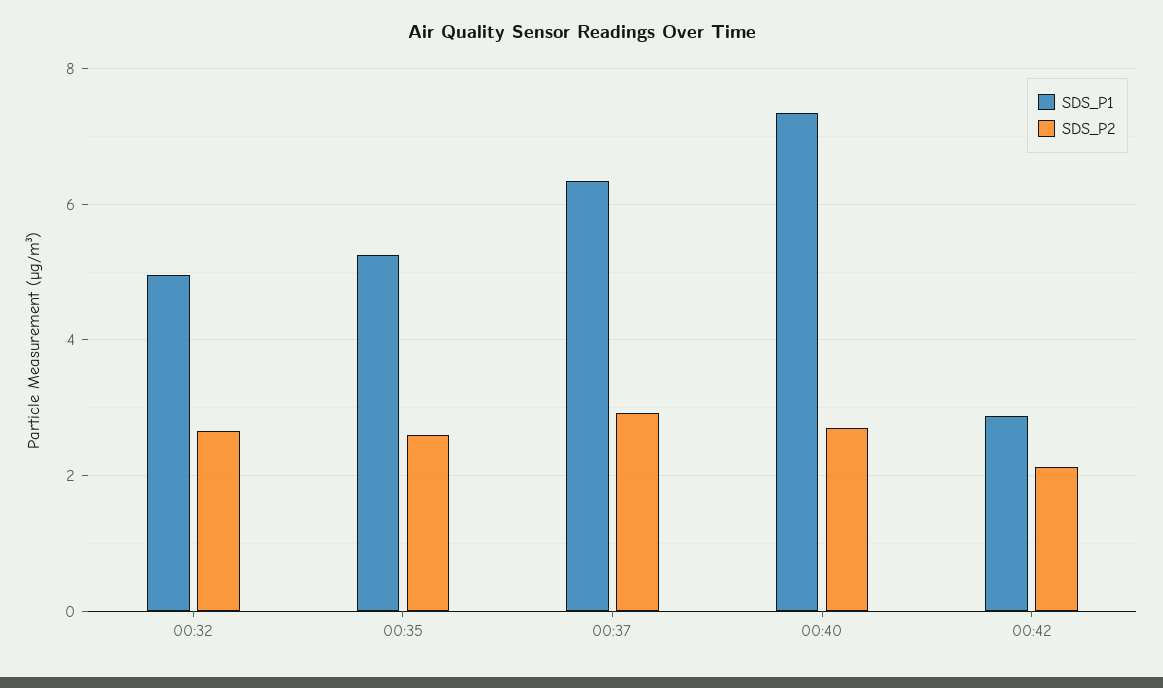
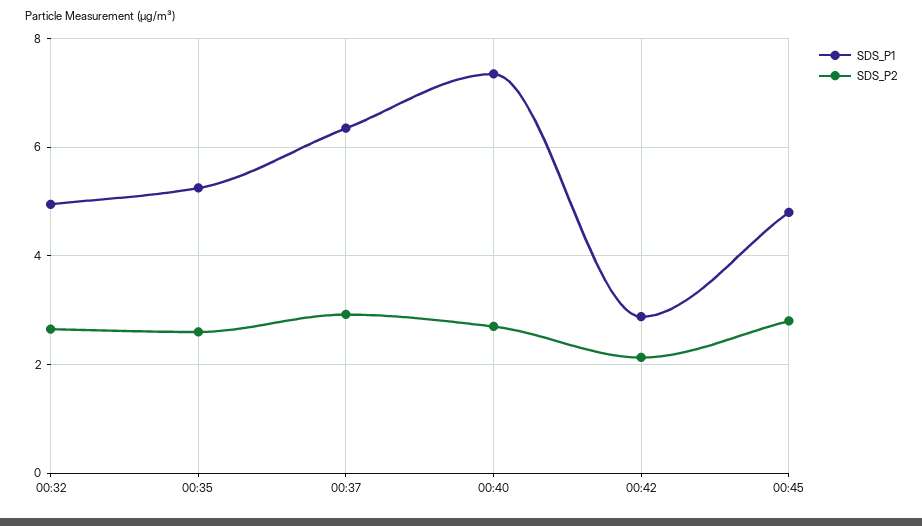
SDS_P1, 00:45: none -> 4.8
SDS_P2, 00:45: none -> 2.8

